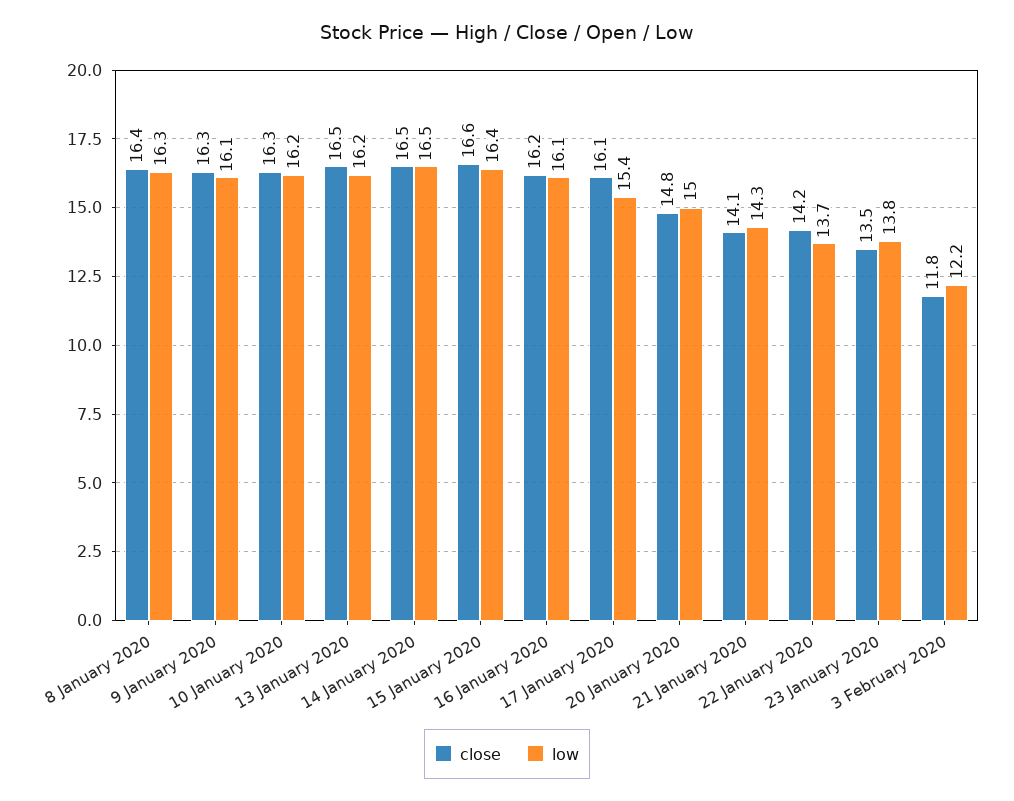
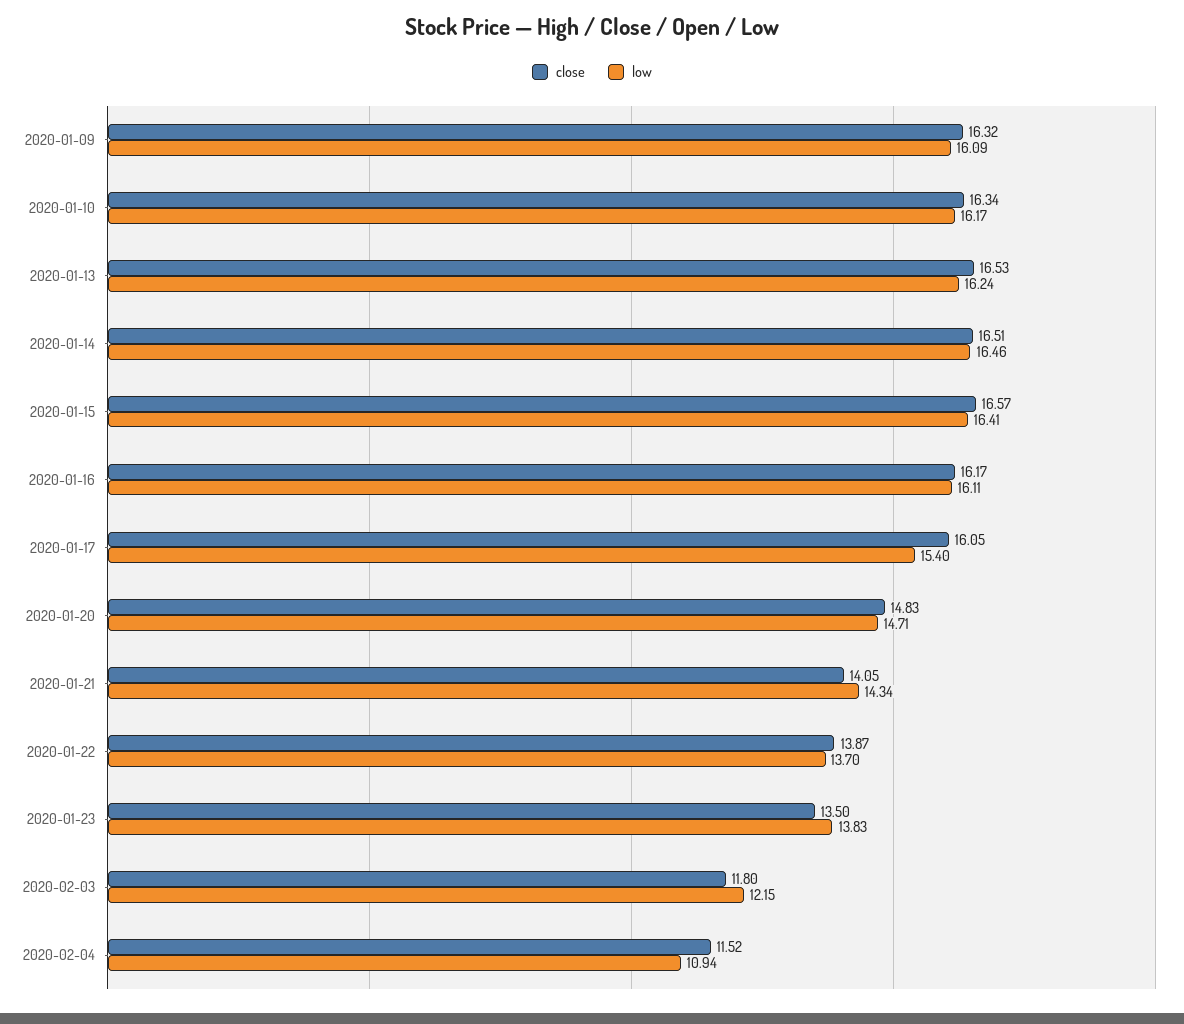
close, 8 January 2020: 16.4 -> none
low, 8 January 2020: 16.3 -> none
low, 20 January 2020: 15 -> 14.71
close, 22 January 2020: 14.2 -> 13.87
close, 2020-02-04: none -> 11.52
low, 2020-02-04: none -> 10.94

